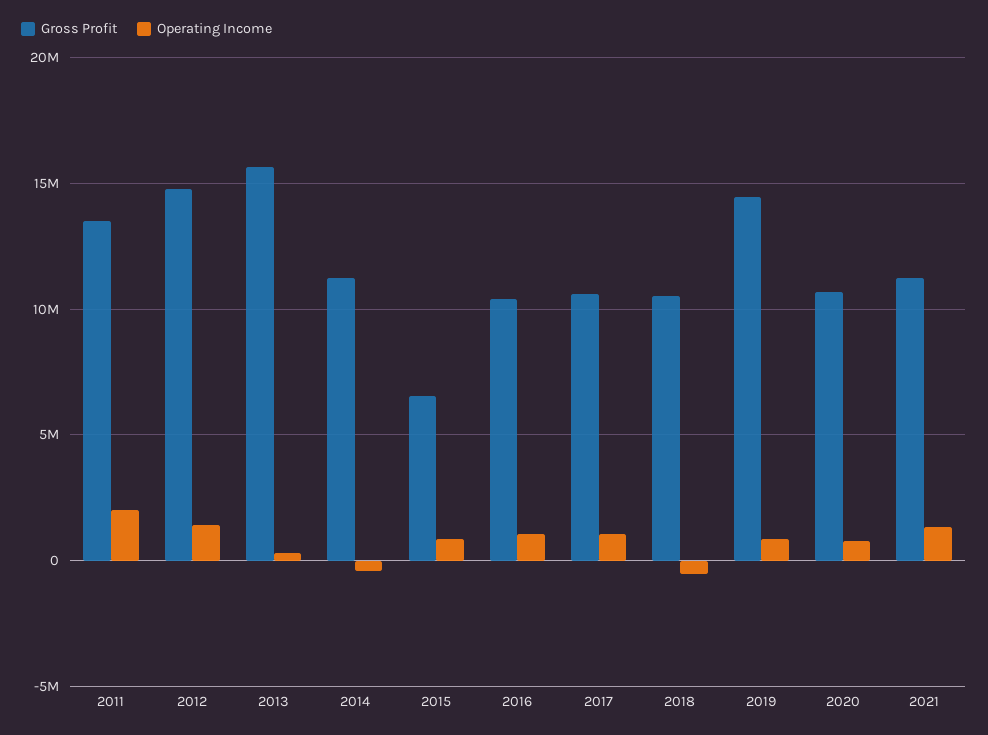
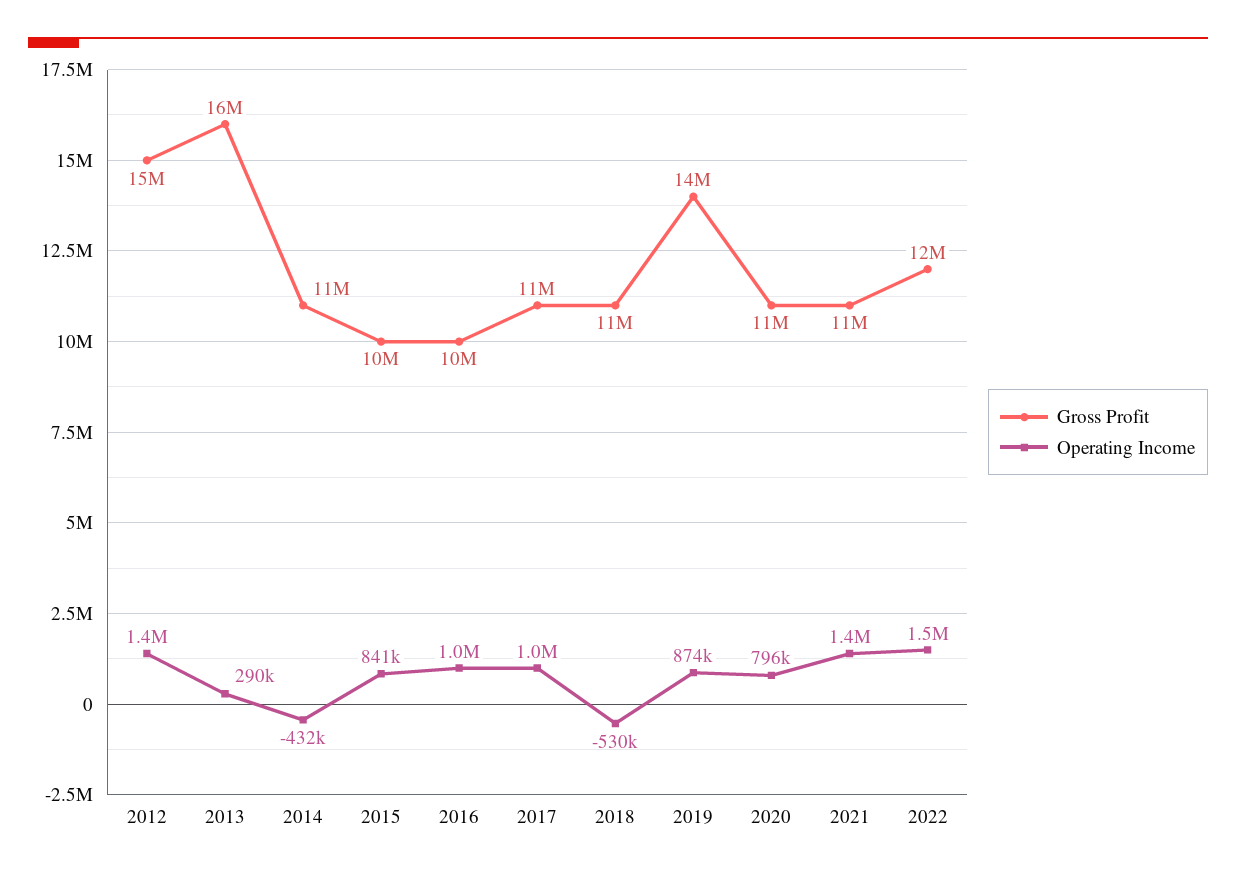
Gross Profit, 2011: 13500000 -> none
Operating Income, 2011: 2000000 -> none
Gross Profit, 2015: 6500000 -> 10000000
Gross Profit, 2022: none -> 12000000
Operating Income, 2022: none -> 1500000

